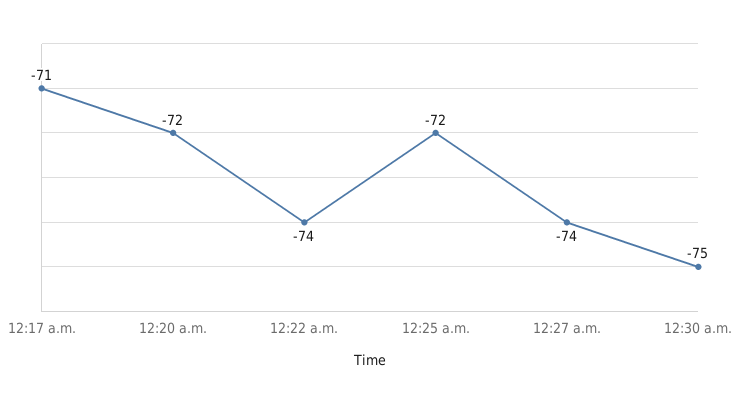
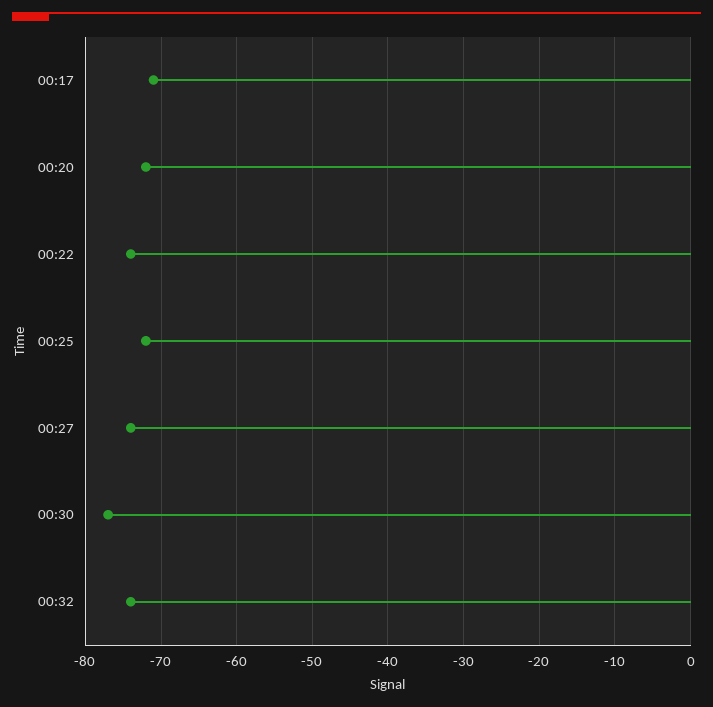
12:30 a.m.: -75 -> -77
00:32: none -> -74

